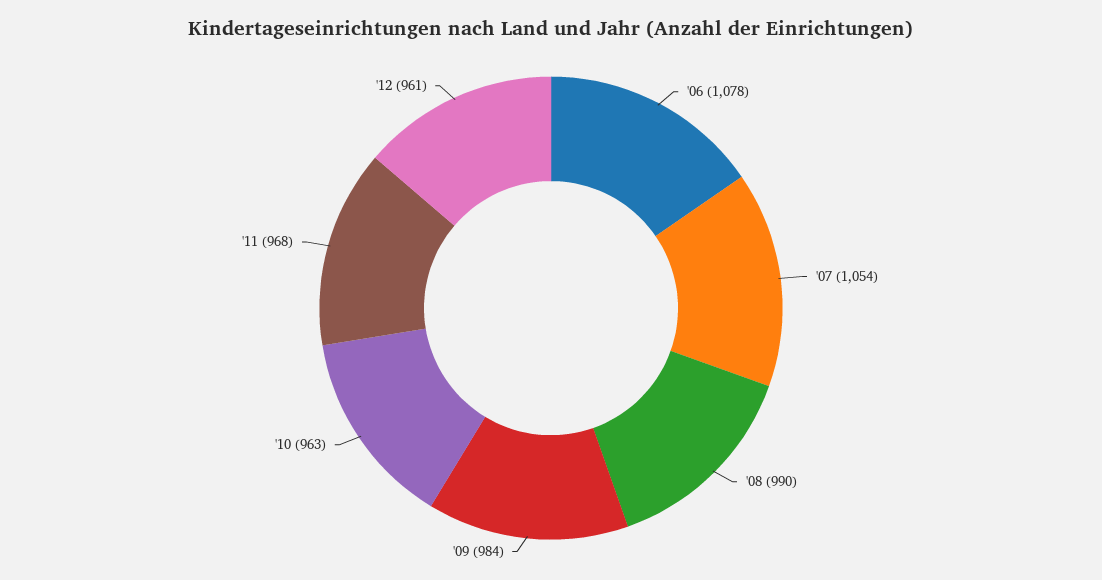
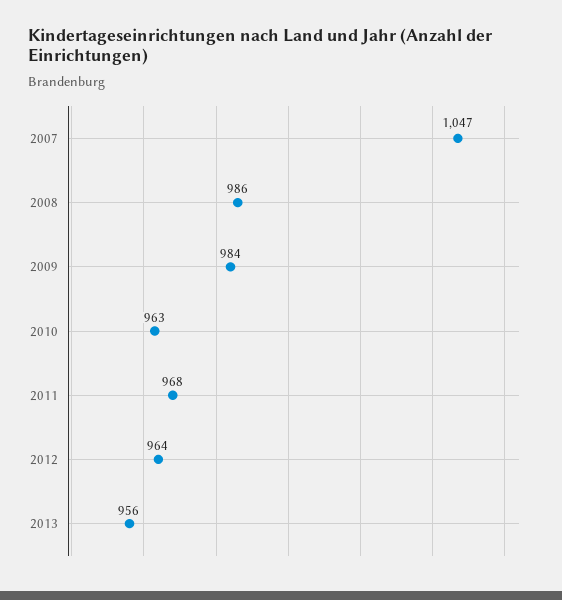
'06: 1078 -> none
'07: 1054 -> 1047
'08: 990 -> 986
'12: 961 -> 964
2013: none -> 956

